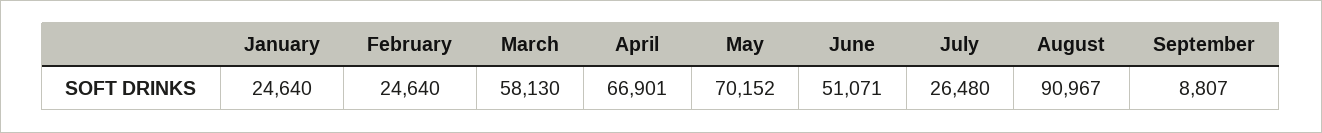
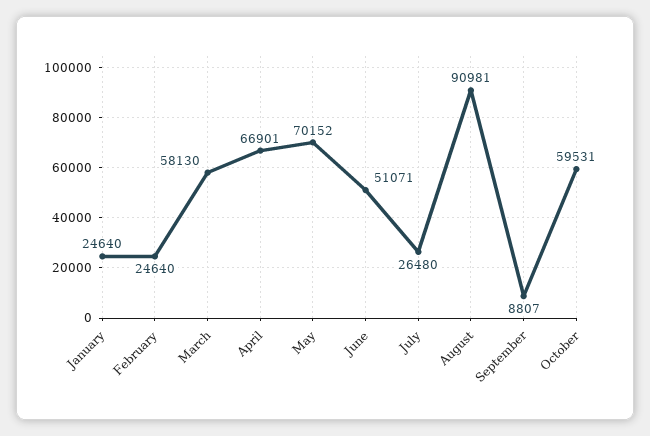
August: 90967 -> 90981
October: none -> 59531

